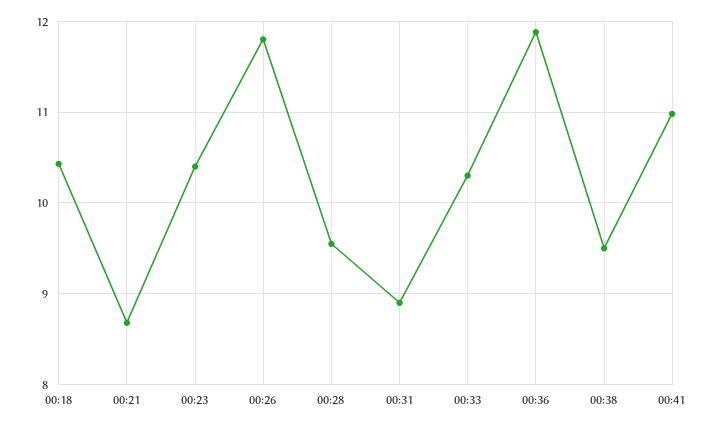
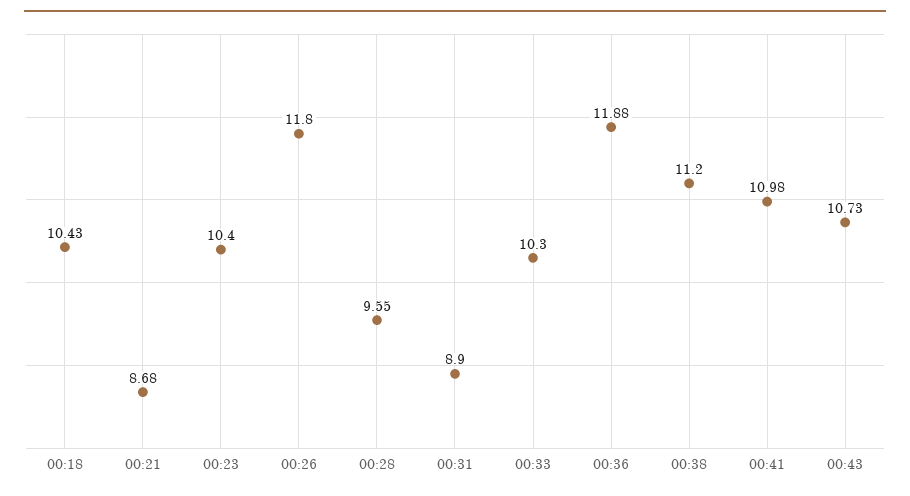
00:38: 9.5 -> 11.2
00:43: none -> 10.73

